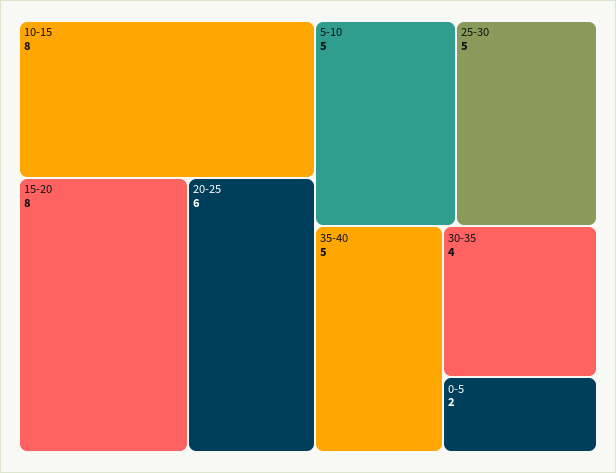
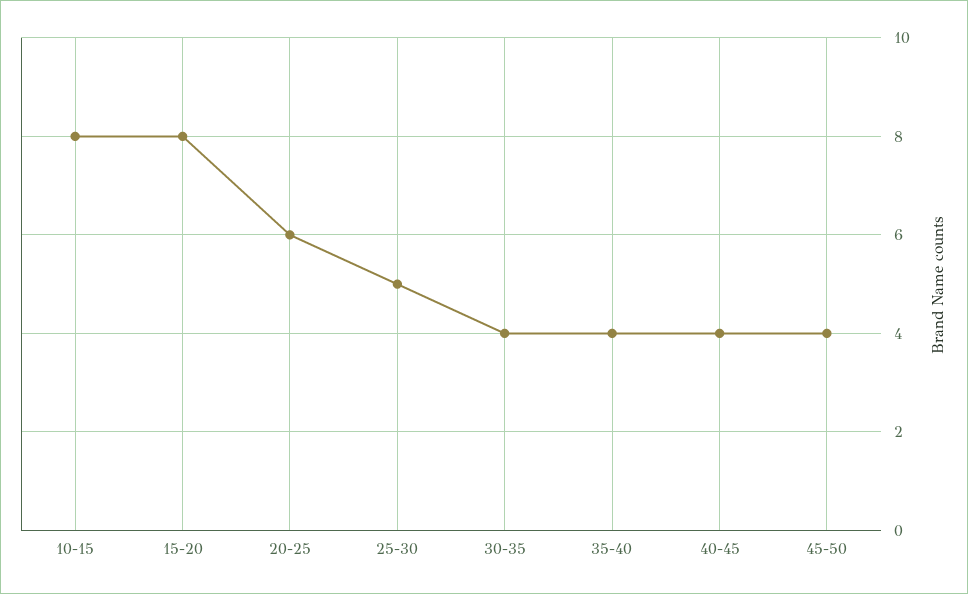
5-10: 5 -> none
35-40: 5 -> 4
0-5: 2 -> none
40-45: none -> 4
45-50: none -> 4

